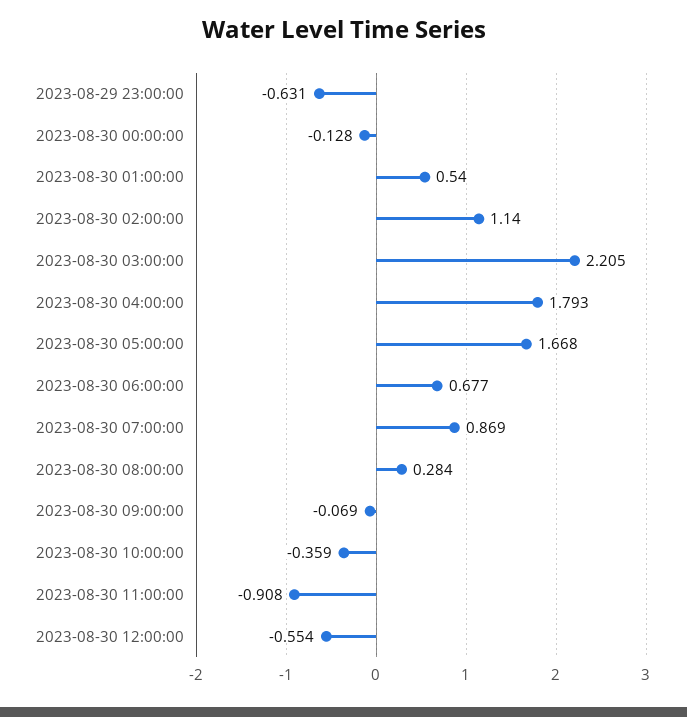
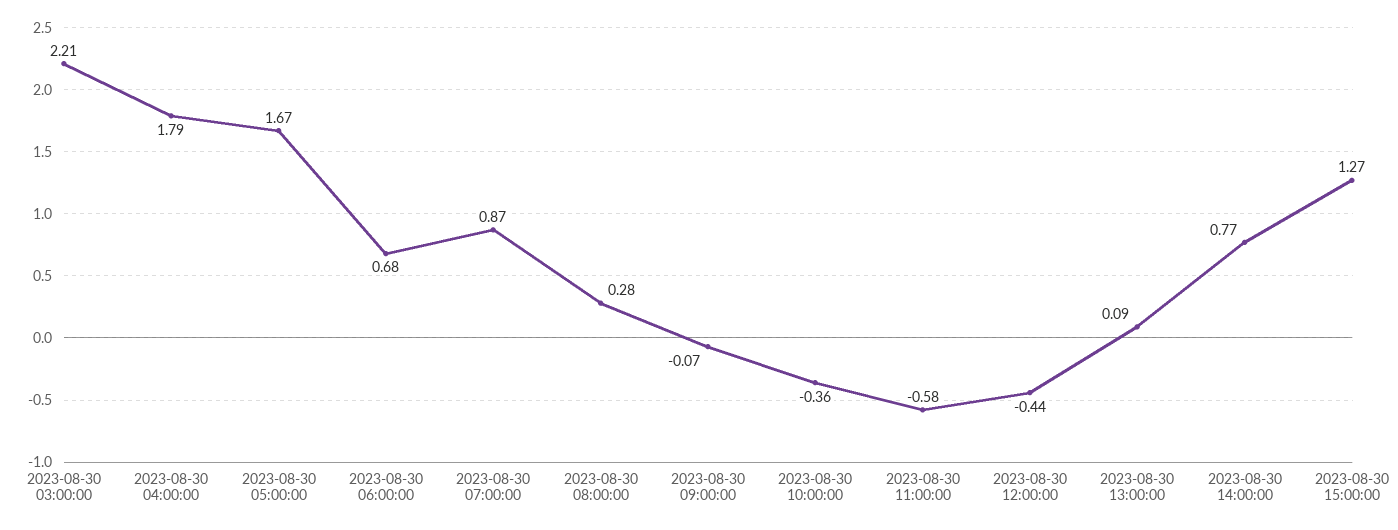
2023-08-29 23:00:00: -0.631 -> none
2023-08-30 00:00:00: -0.128 -> none
2023-08-30 01:00:00: 0.54 -> none
2023-08-30 02:00:00: 1.14 -> none
2023-08-30 11:00:00: -0.908 -> -0.58
2023-08-30 12:00:00: -0.554 -> -0.44
2023-08-30 13:00:00: none -> 0.09
2023-08-30 14:00:00: none -> 0.77
2023-08-30 15:00:00: none -> 1.27

